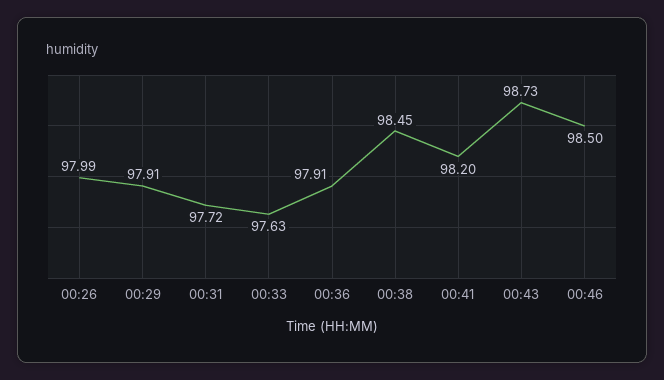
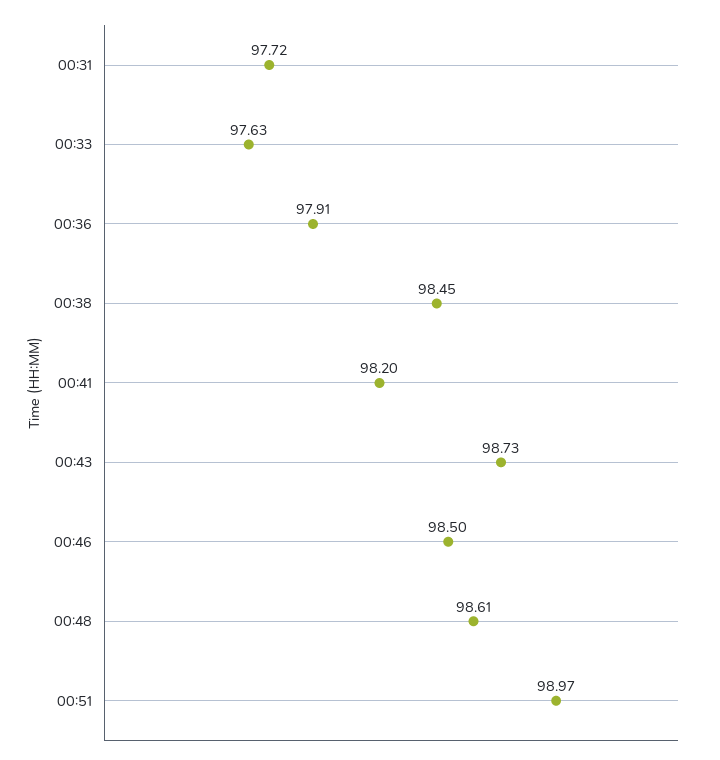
00:26: 97.99 -> none
00:29: 97.91 -> none
00:48: none -> 98.61
00:51: none -> 98.97

